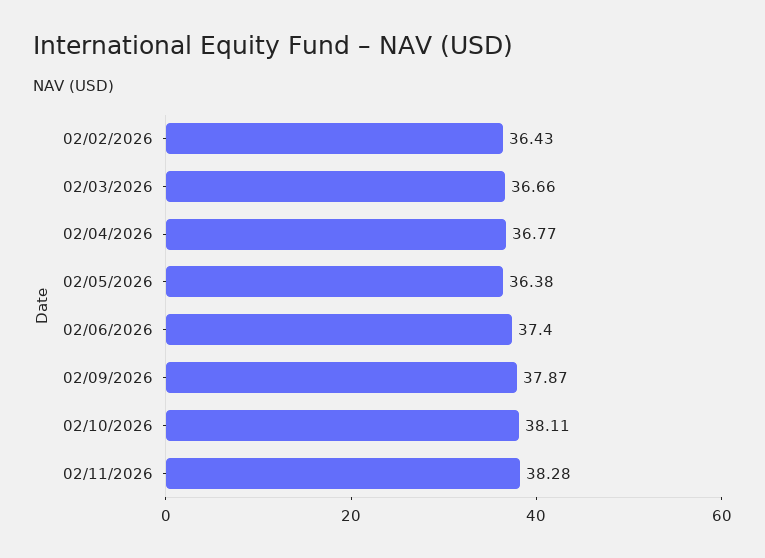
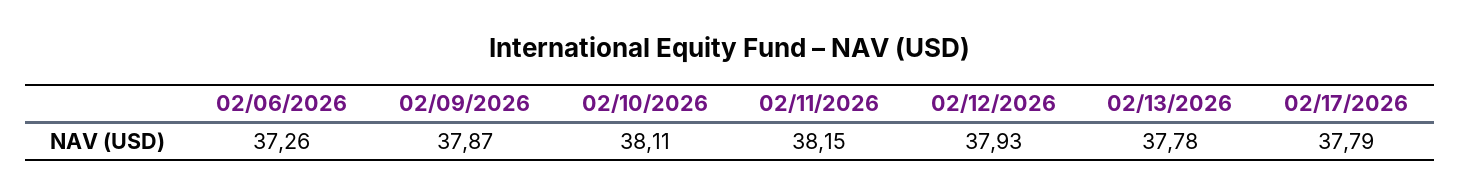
02/02/2026: 36.43 -> none
02/03/2026: 36.66 -> none
02/04/2026: 36.77 -> none
02/05/2026: 36.38 -> none
02/06/2026: 37.4 -> 37.26
02/11/2026: 38.28 -> 38.15
02/12/2026: none -> 37.93
02/13/2026: none -> 37.78
02/17/2026: none -> 37.79

